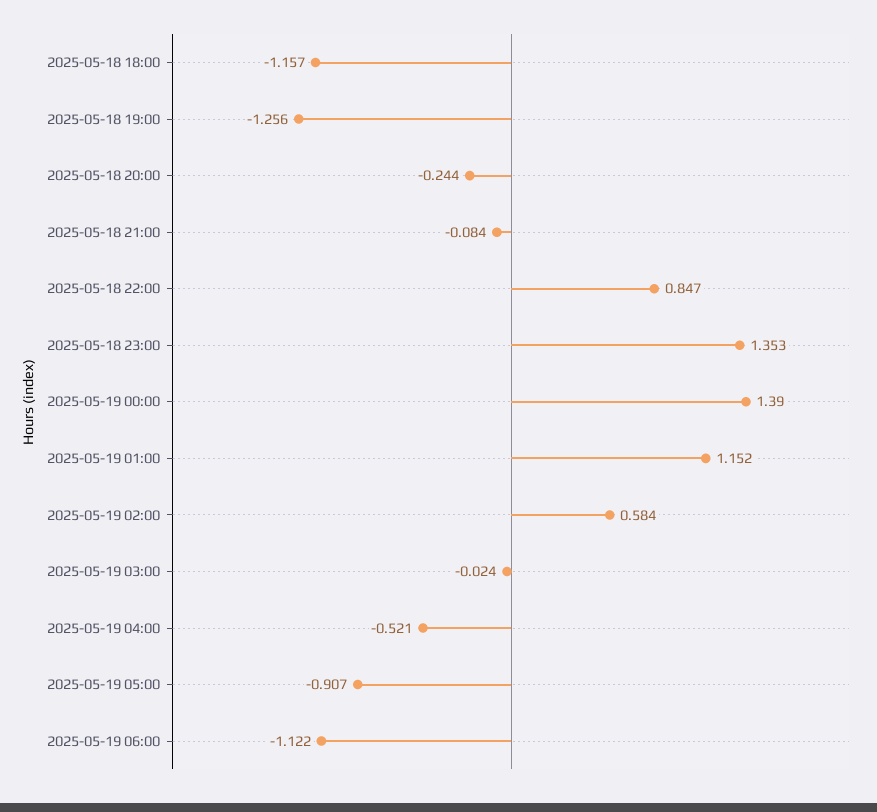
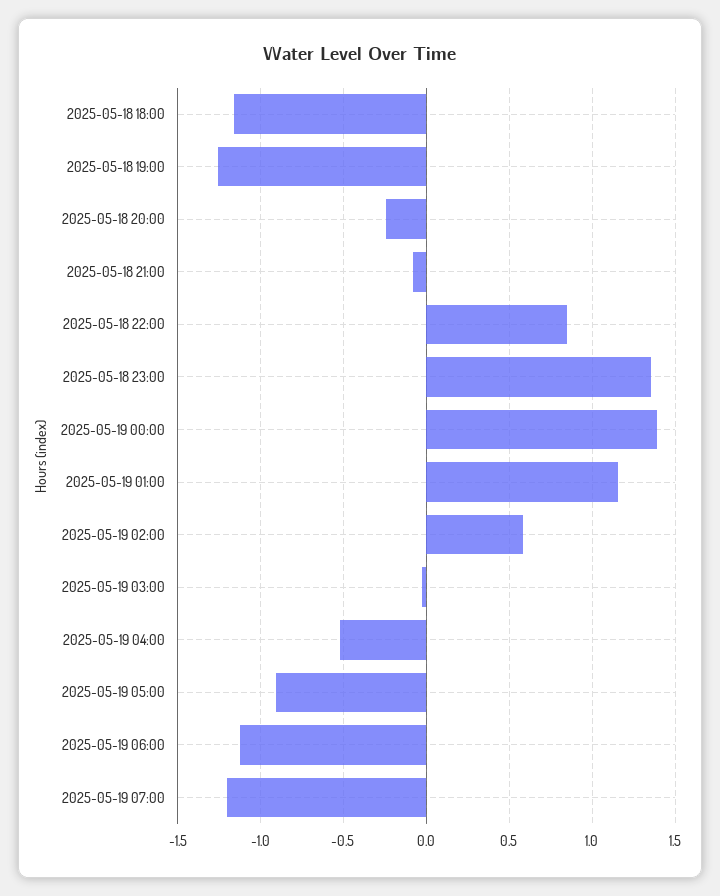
2025-05-19 07:00: none -> -1.2

